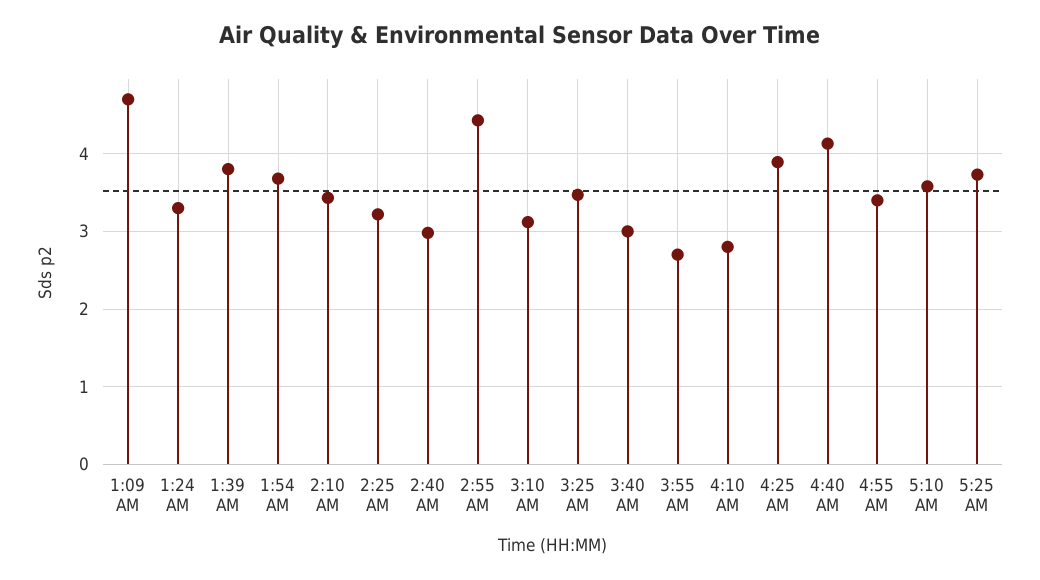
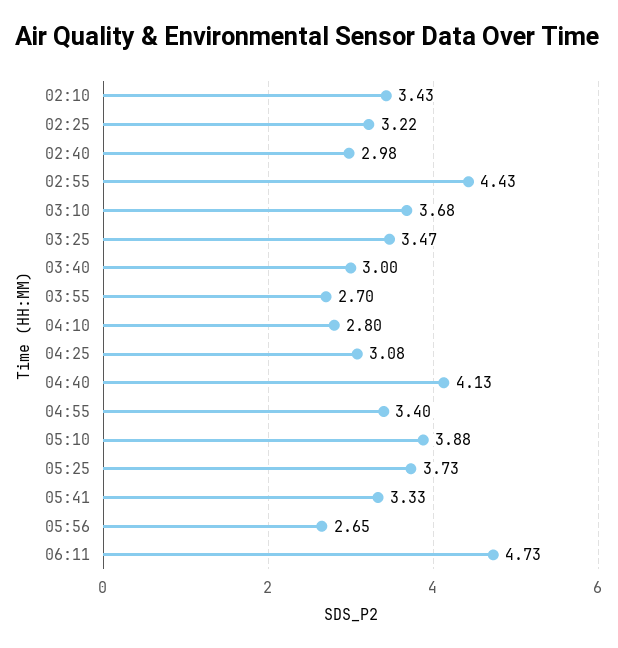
1:09 AM: 4.7 -> none
1:24 AM: 3.3 -> none
1:39 AM: 3.8 -> none
1:54 AM: 3.7 -> none
3:10 AM: 3.1 -> 3.68
4:25 AM: 3.9 -> 3.08
5:10 AM: 3.6 -> 3.88
05:41: none -> 3.33
05:56: none -> 2.65
06:11: none -> 4.73

